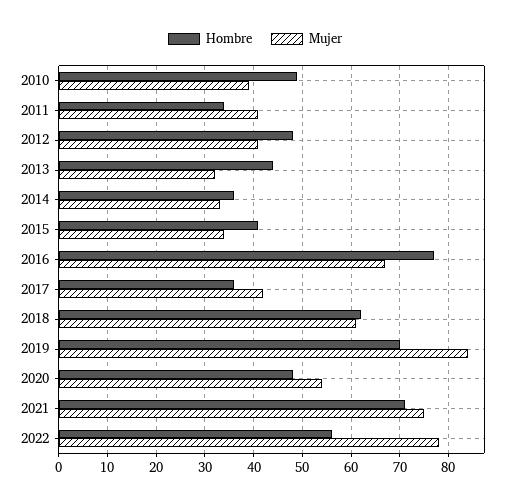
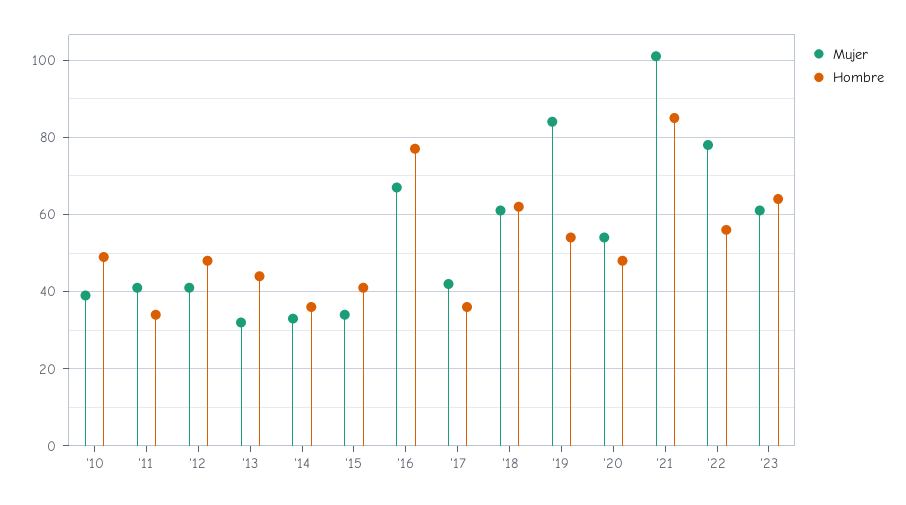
Hombre, 2019: 70 -> 55
Hombre, 2021: 70 -> 85
Mujer, 2021: 75 -> 100
Mujer, '23: none -> 60
Hombre, '23: none -> 65

